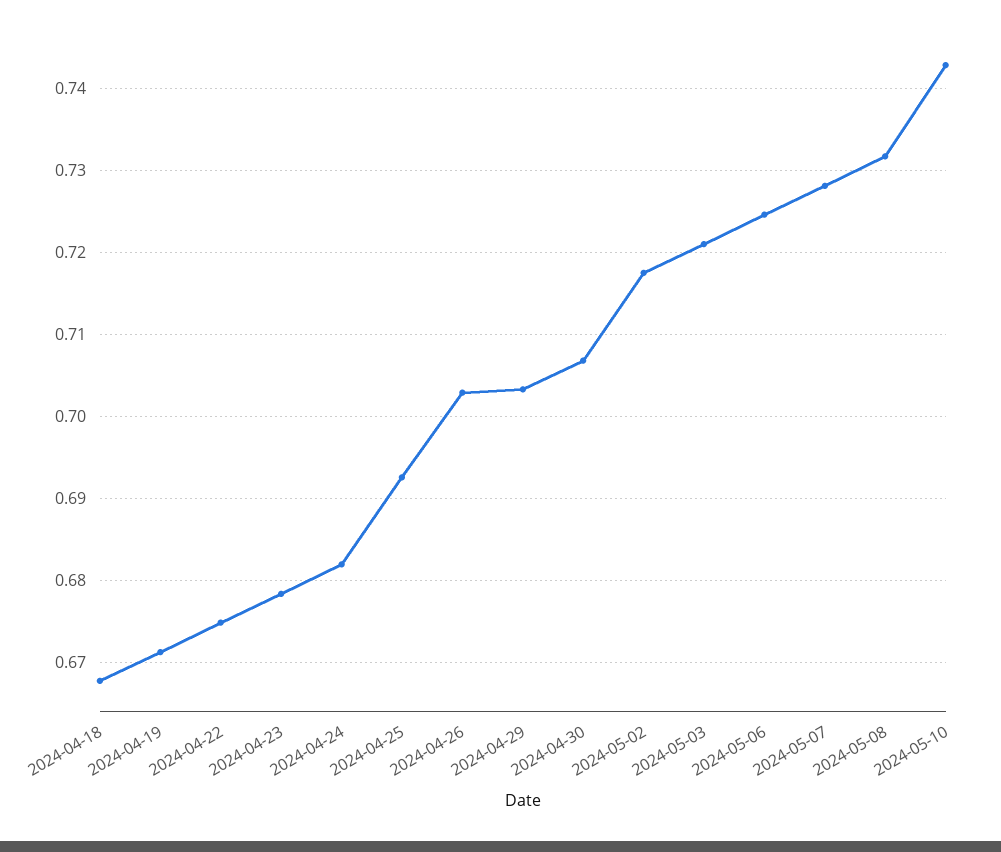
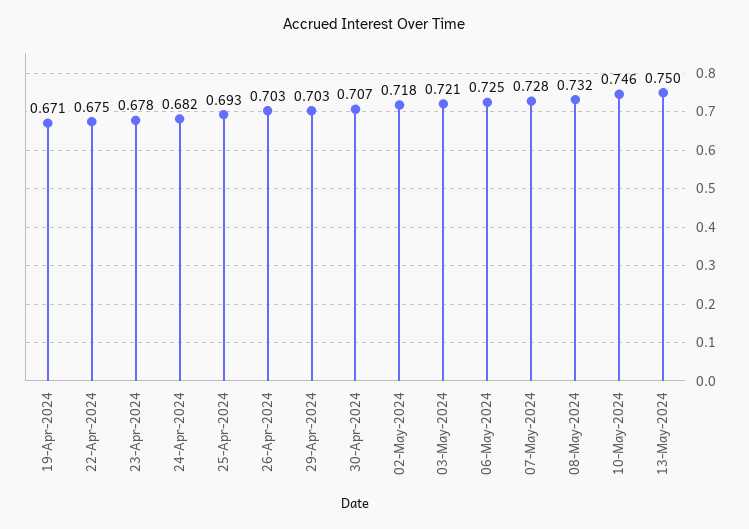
2024-04-18: 0.668 -> none
2024-05-10: 0.743 -> 0.746
13-May-2024: none -> 0.75

